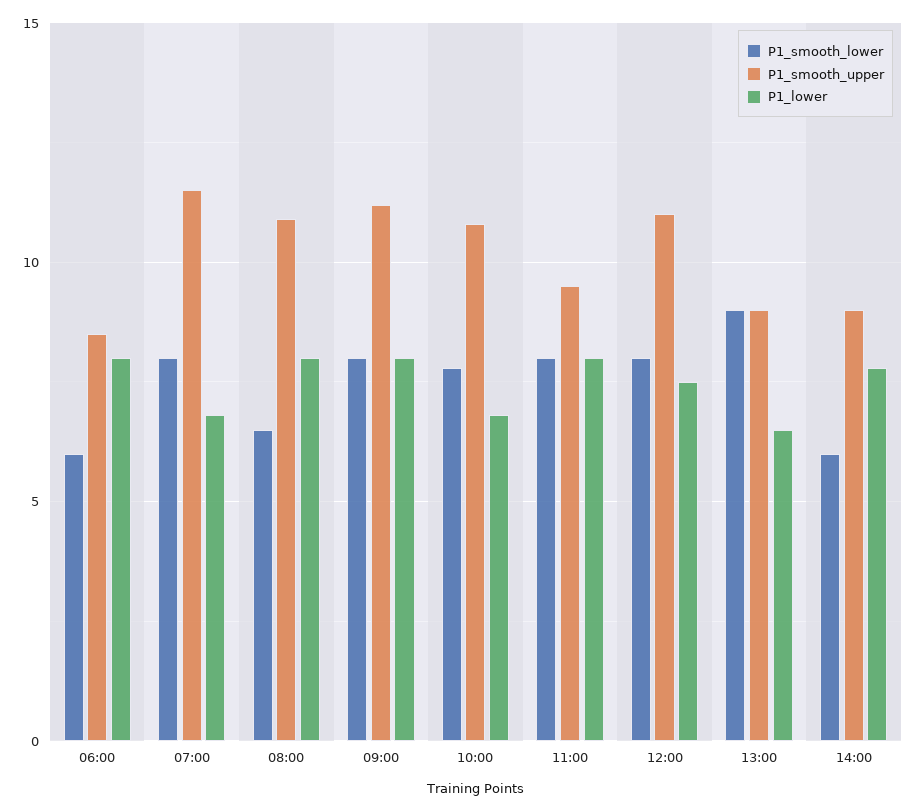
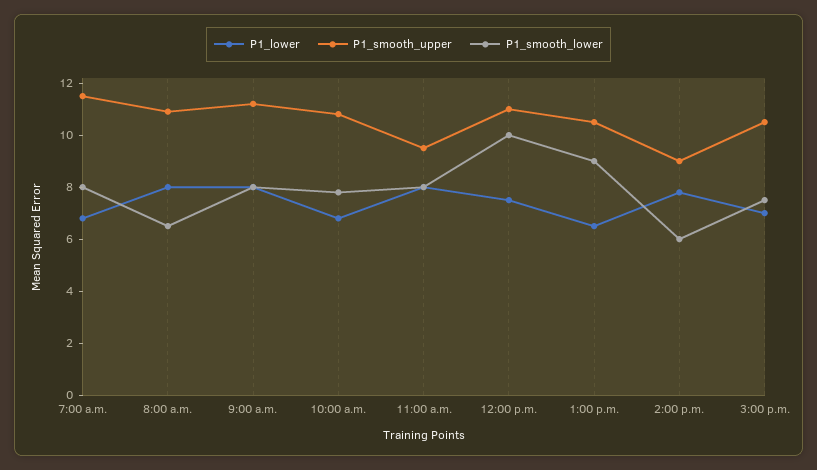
P1_smooth_lower, 06:00: 6 -> none
P1_smooth_upper, 06:00: 8.5 -> none
P1_lower, 06:00: 8 -> none
P1_smooth_lower, 12:00: 8 -> 10
P1_smooth_upper, 13:00: 9 -> 10.5
P1_lower, 3:00 p.m.: none -> 7
P1_smooth_upper, 3:00 p.m.: none -> 10.5
P1_smooth_lower, 3:00 p.m.: none -> 7.5

